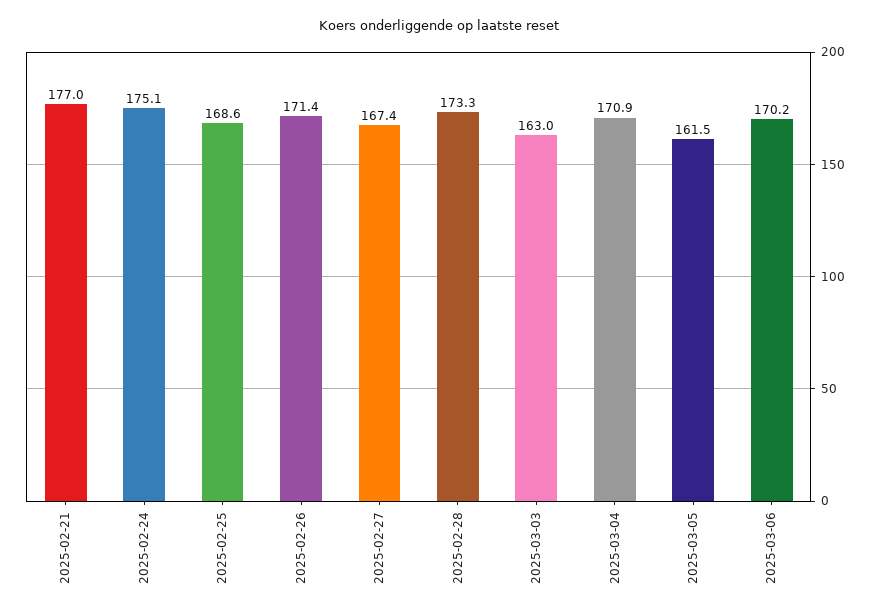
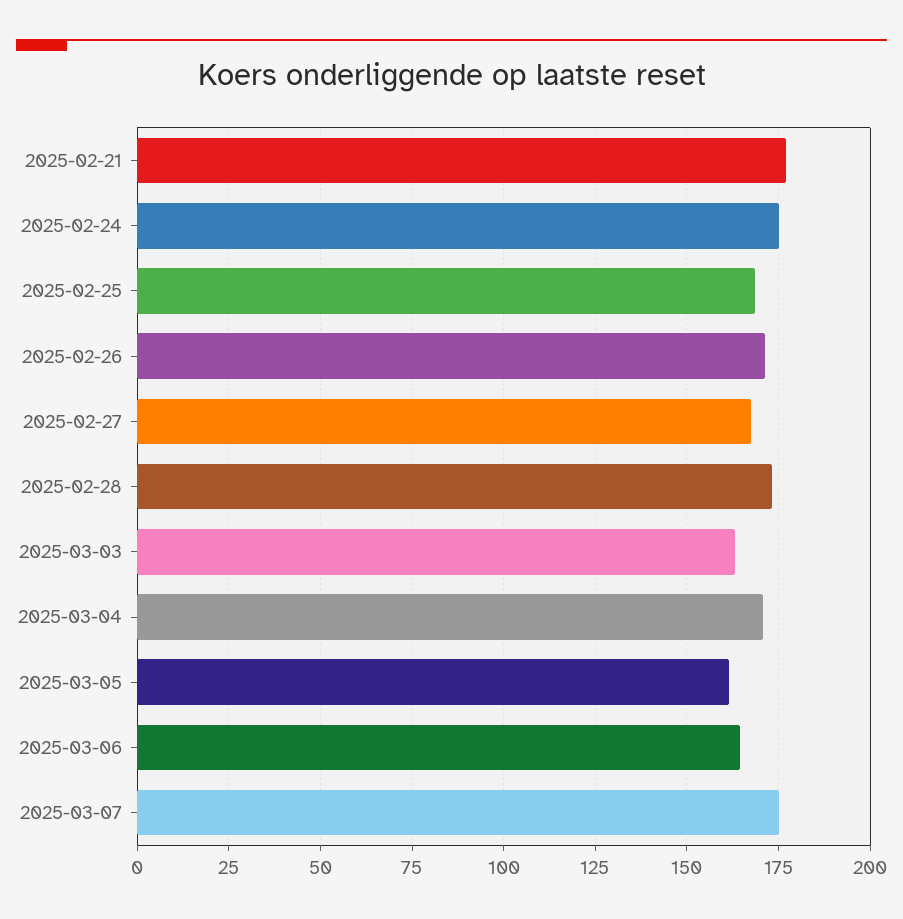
2025-03-06: 170.2 -> 165
2025-03-07: none -> 175

